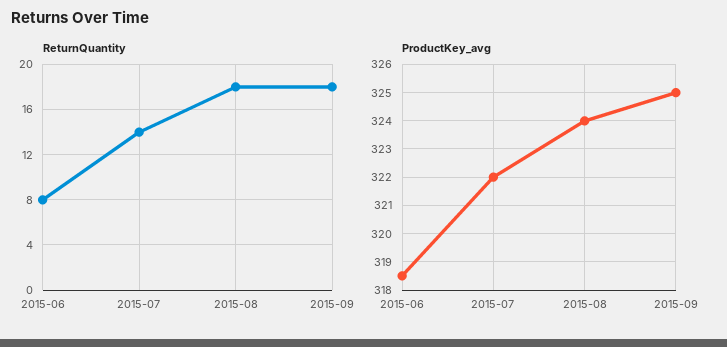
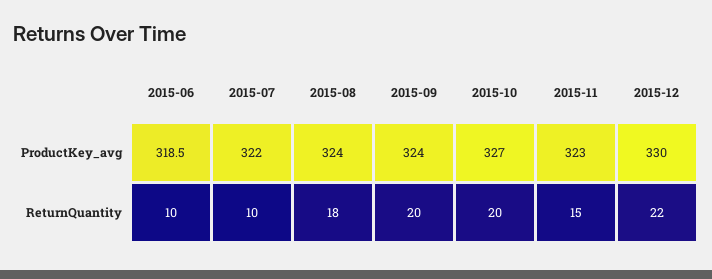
ReturnQuantity, 2015-06: 8 -> 10
ReturnQuantity, 2015-07: 14 -> 10
ReturnQuantity, 2015-09: 18 -> 20
ProductKey_avg, 2015-09: 325 -> 324
ProductKey_avg, 2015-10: none -> 327
ProductKey_avg, 2015-11: none -> 323
ProductKey_avg, 2015-12: none -> 330
ReturnQuantity, 2015-10: none -> 20
ReturnQuantity, 2015-11: none -> 15
ReturnQuantity, 2015-12: none -> 22

